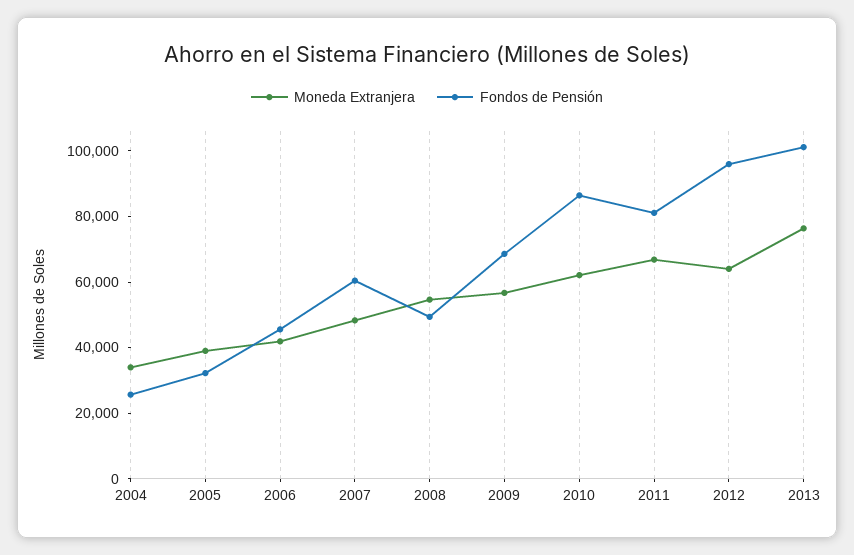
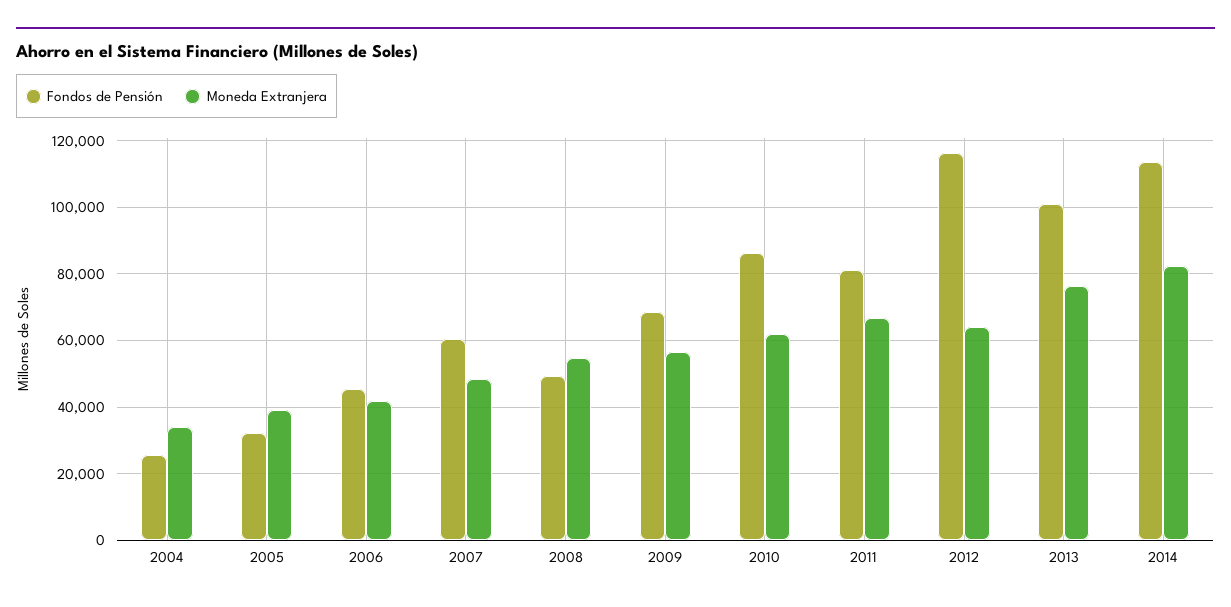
Fondos de Pensión, 2012: 95000 -> 116000
Fondos de Pensión, 2014: none -> 114000
Moneda Extranjera, 2014: none -> 82000

